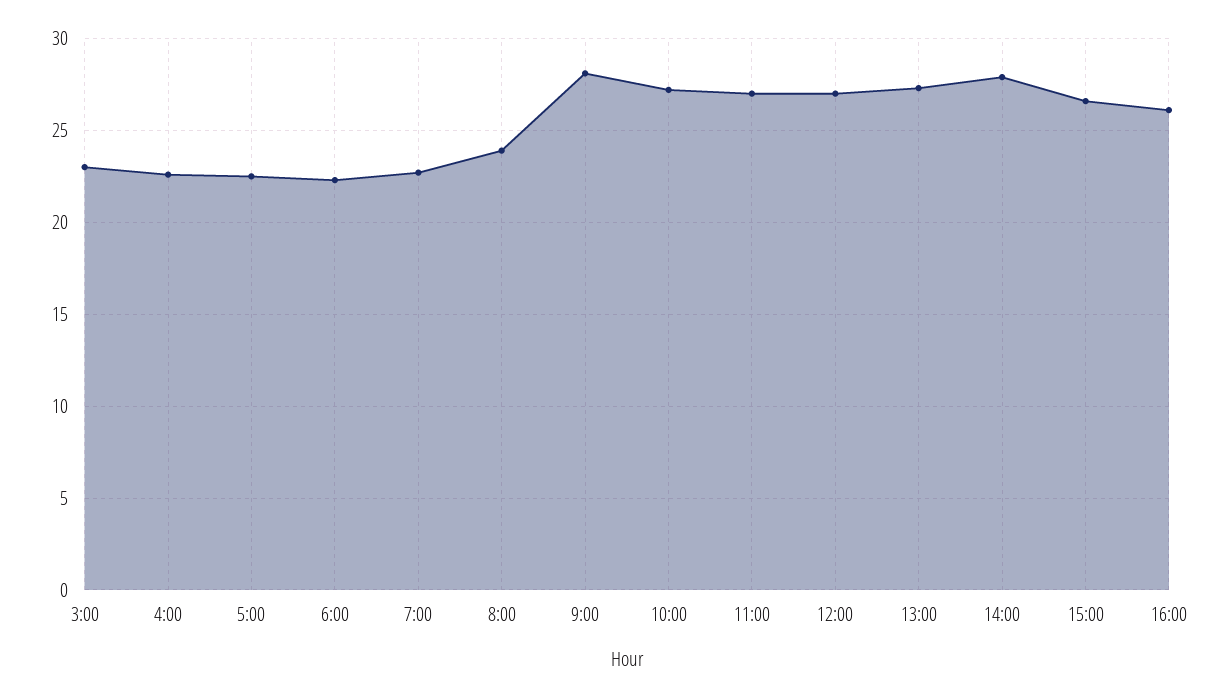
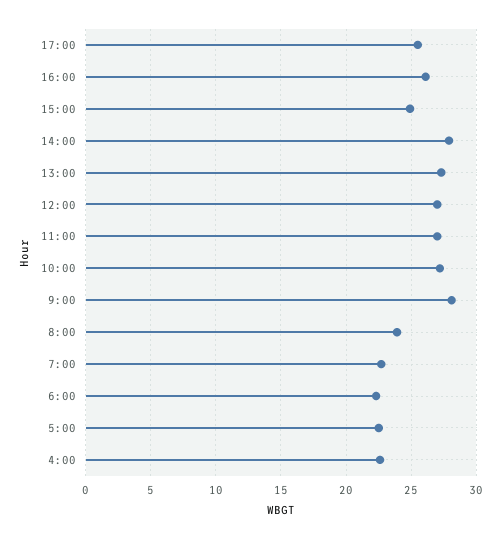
3:00: 23 -> none
15:00: 26.5 -> 25
17:00: none -> 25.5

